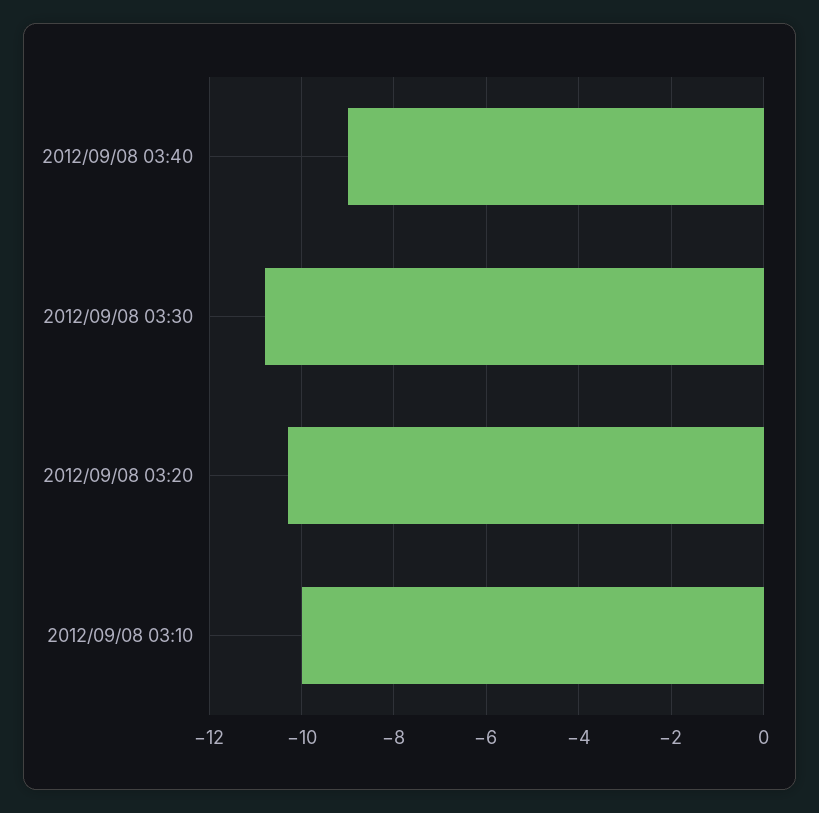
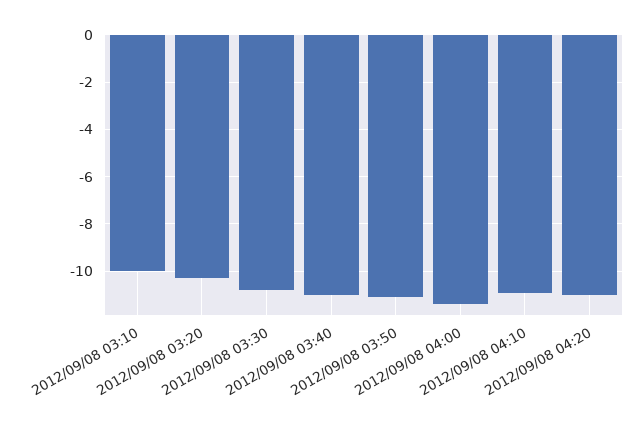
2012/09/08 03:40: -9 -> -11
2012/09/08 03:50: none -> -11
2012/09/08 04:00: none -> -11.5
2012/09/08 04:10: none -> -11
2012/09/08 04:20: none -> -11

